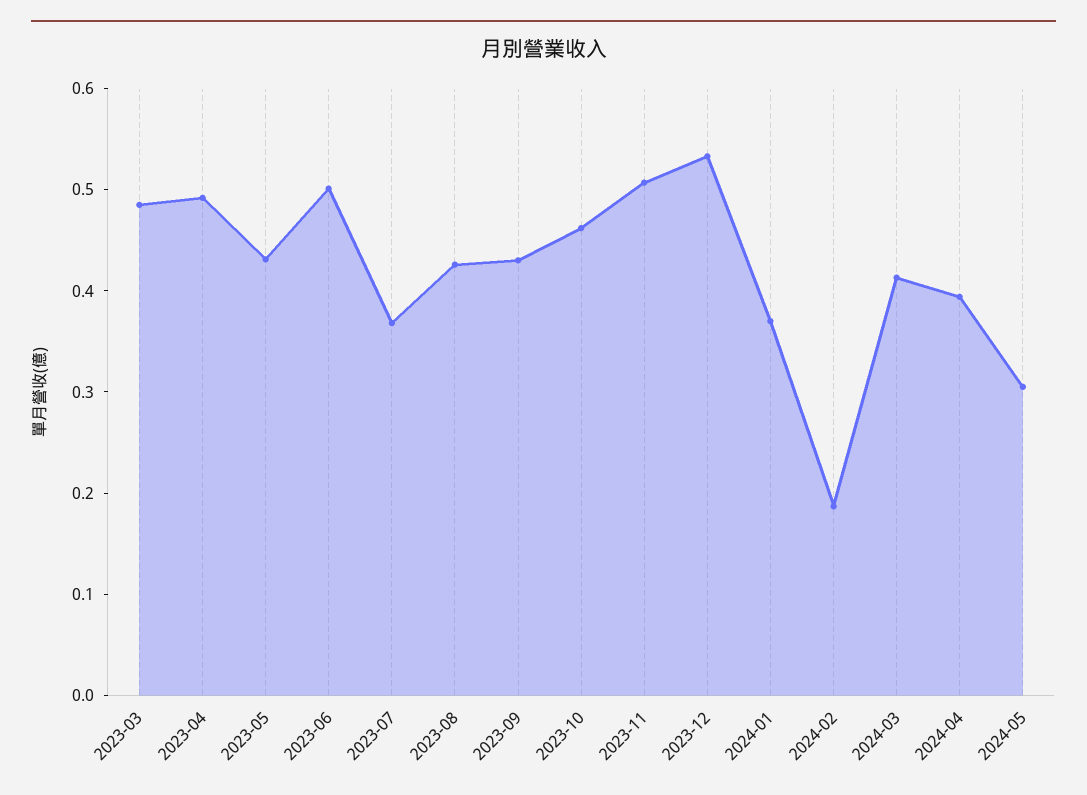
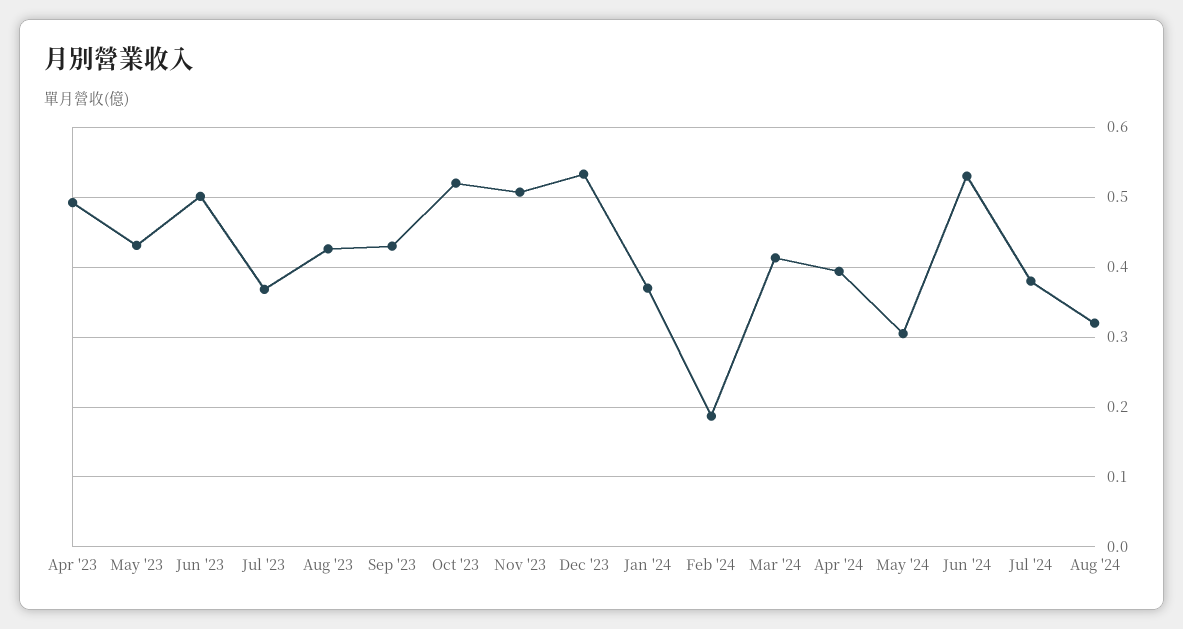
2023-03: 0.48 -> none
2023-10: 0.46 -> 0.52
Jun '24: none -> 0.53
Jul '24: none -> 0.38
Aug '24: none -> 0.32

